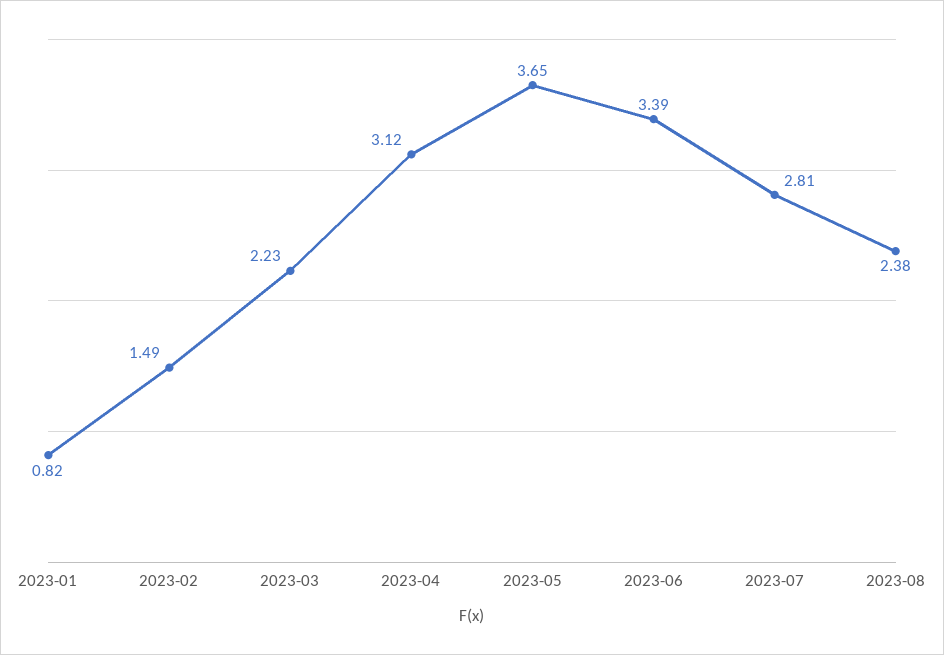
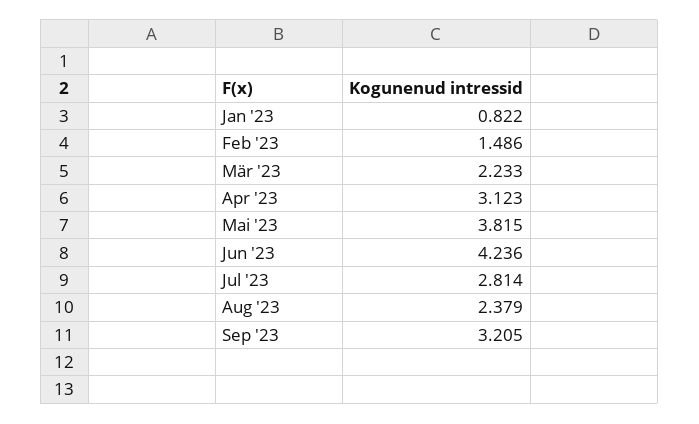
2023-05: 3.65 -> 3.815
2023-06: 3.39 -> 4.236
Sep '23: none -> 3.205

